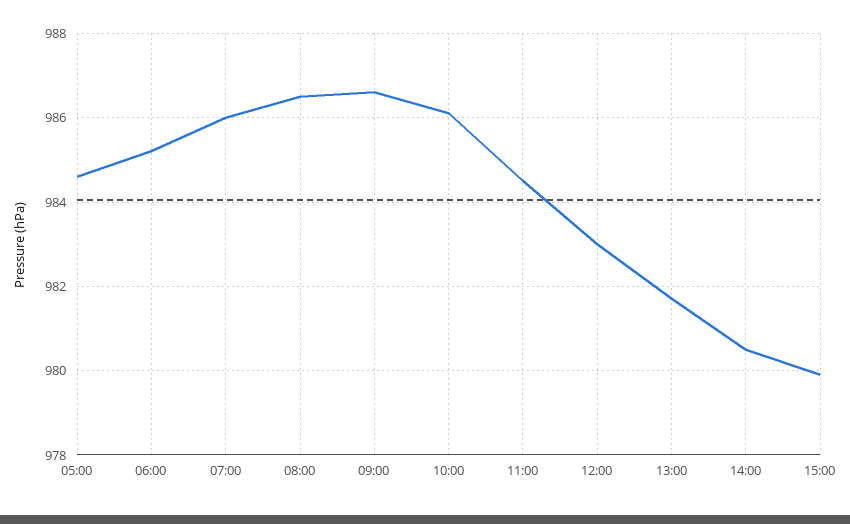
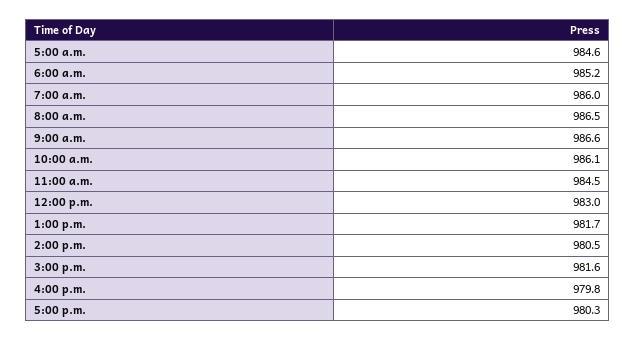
15:00: 980 -> 981.6
4:00 p.m.: none -> 979.8
5:00 p.m.: none -> 980.3

